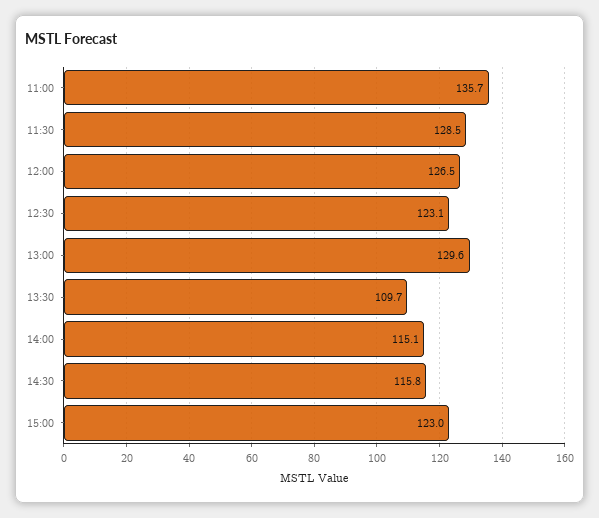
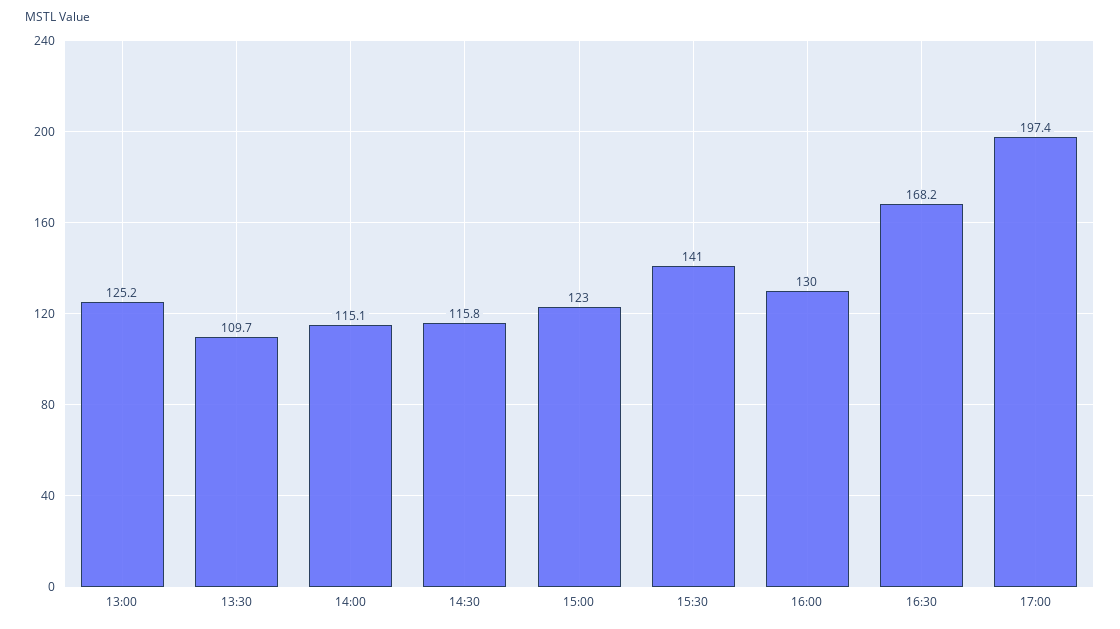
11:00: 135.7 -> none
11:30: 128.5 -> none
12:00: 126.5 -> none
12:30: 123.1 -> none
13:00: 129.6 -> 125.2
15:30: none -> 141
16:00: none -> 130
16:30: none -> 168.2
17:00: none -> 197.4

